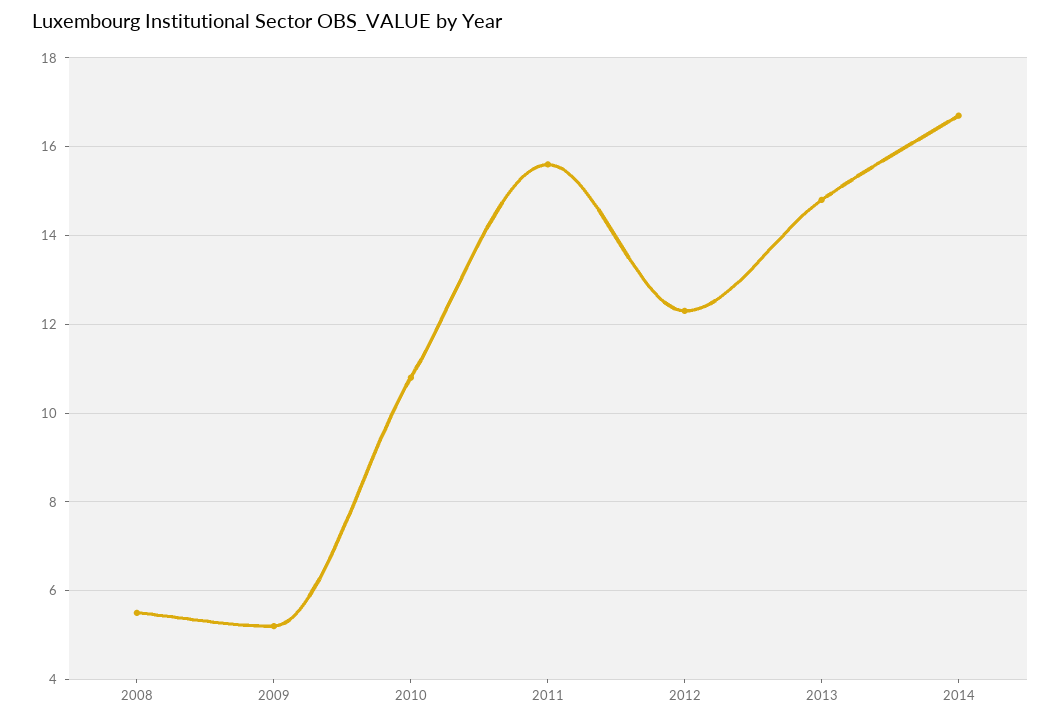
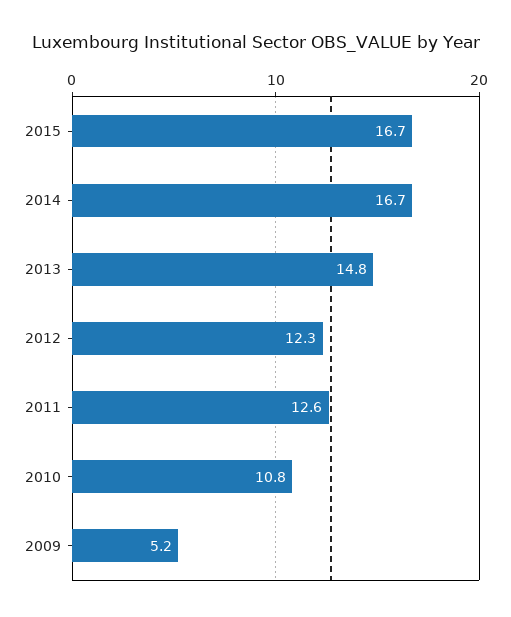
2008: 5.5 -> none
2011: 15.5 -> 12.6
2015: none -> 16.7

